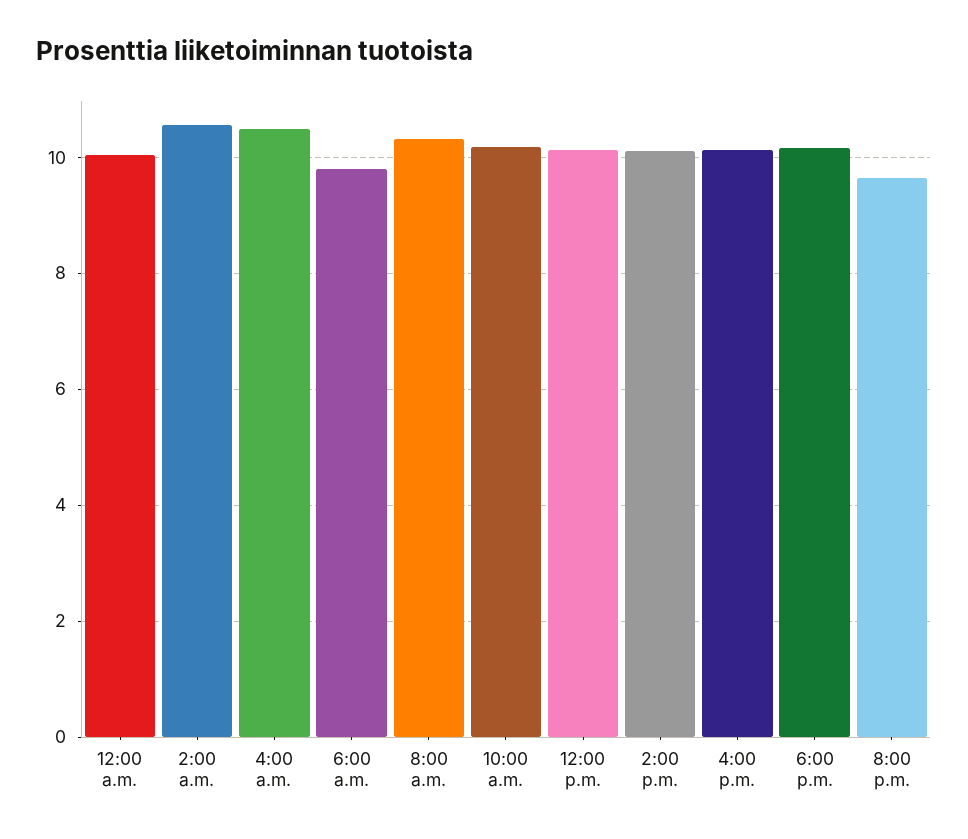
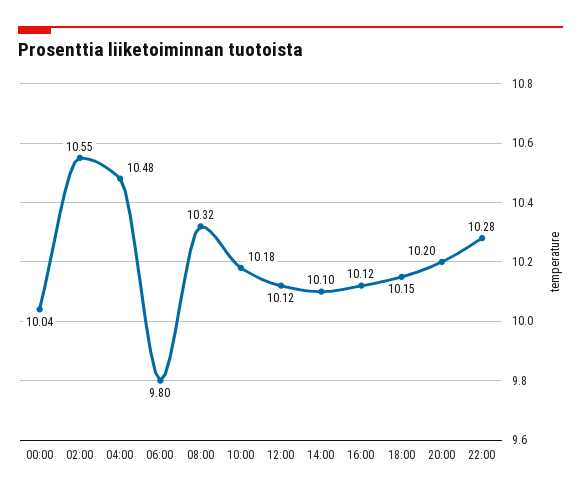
8:00 p.m.: 9.6 -> 10.2
22:00: none -> 10.28

